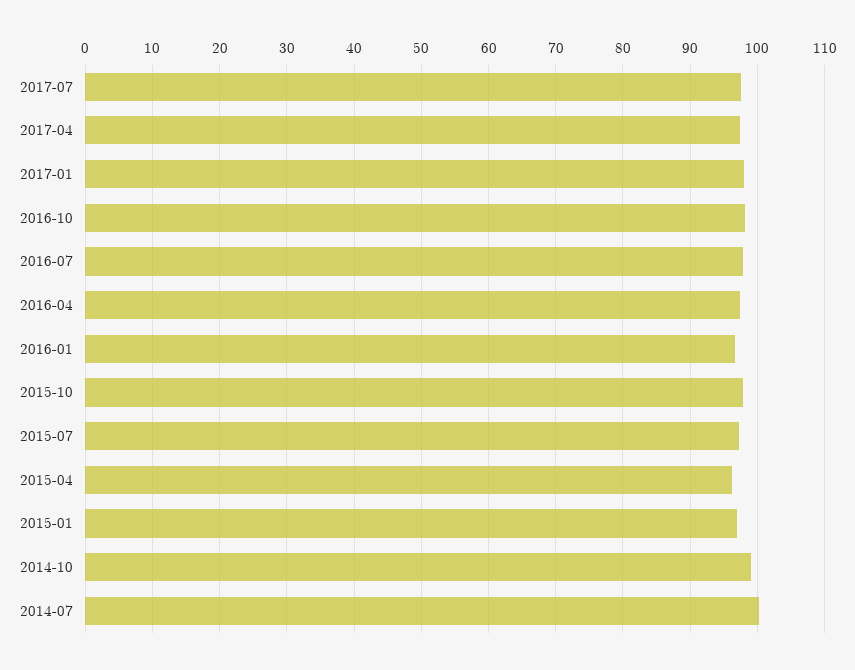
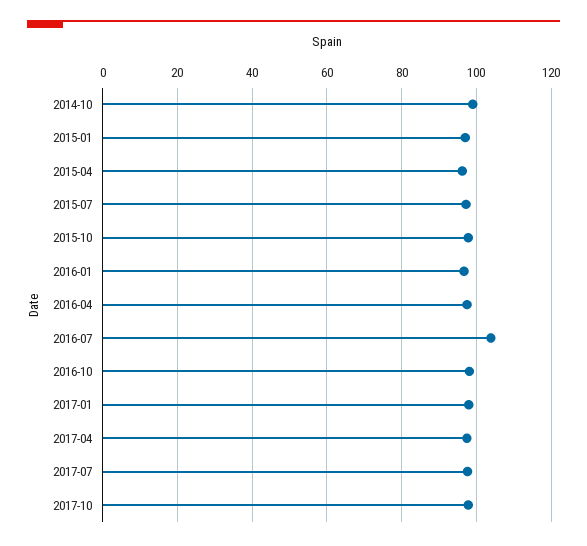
2016-07: 98 -> 104
2014-07: 100 -> none
2017-10: none -> 98

